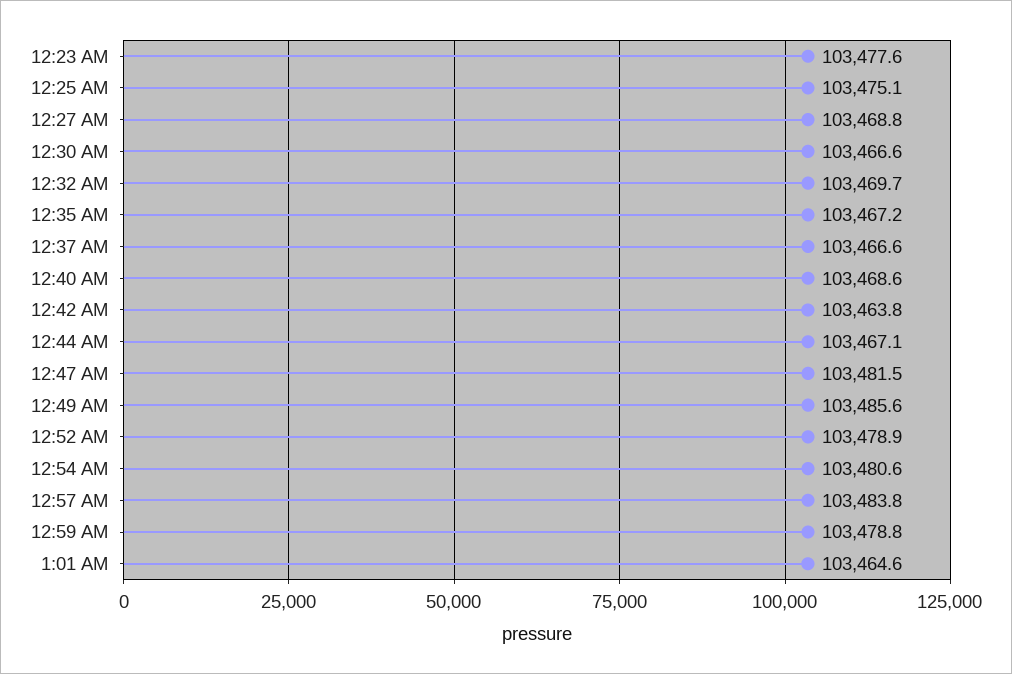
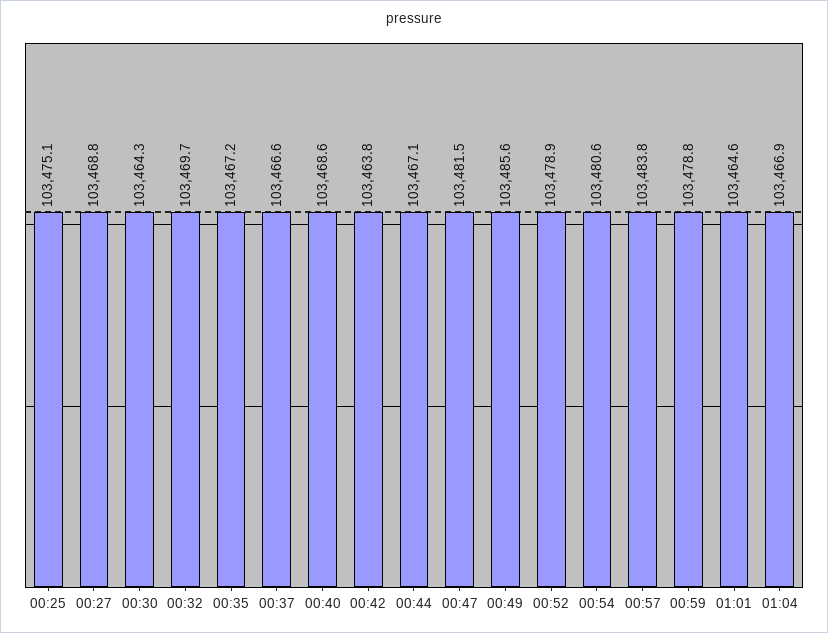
12:23 AM: 103477.6 -> none
12:30 AM: 103466.6 -> 103464.3
01:04: none -> 103466.9

